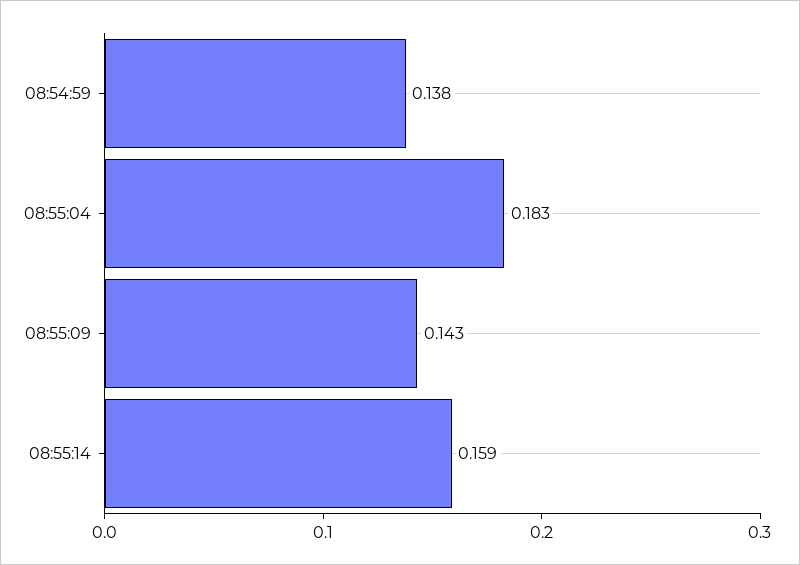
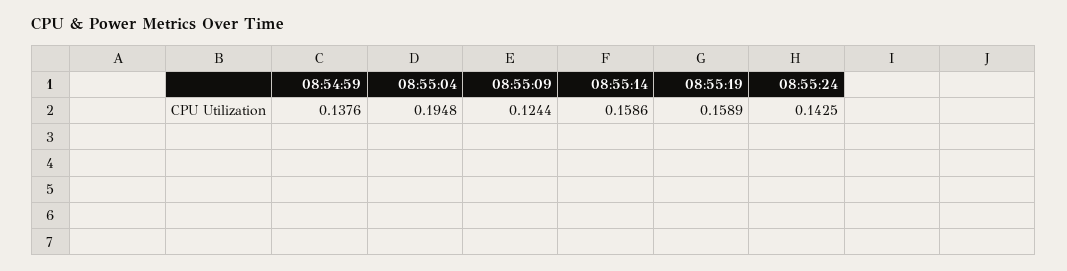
08:55:04: 0.183 -> 0.1948
08:55:09: 0.143 -> 0.1244
08:55:19: none -> 0.1589
08:55:24: none -> 0.1425

